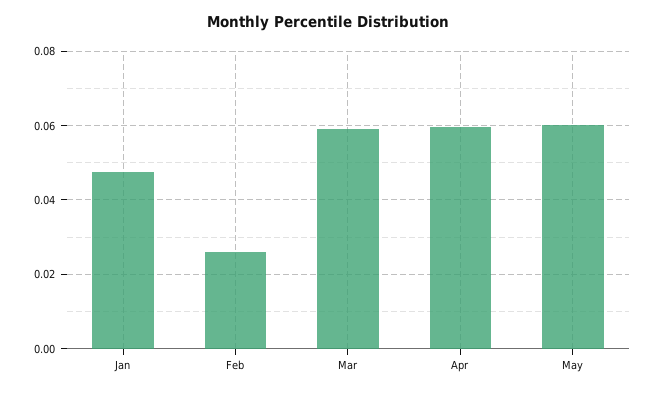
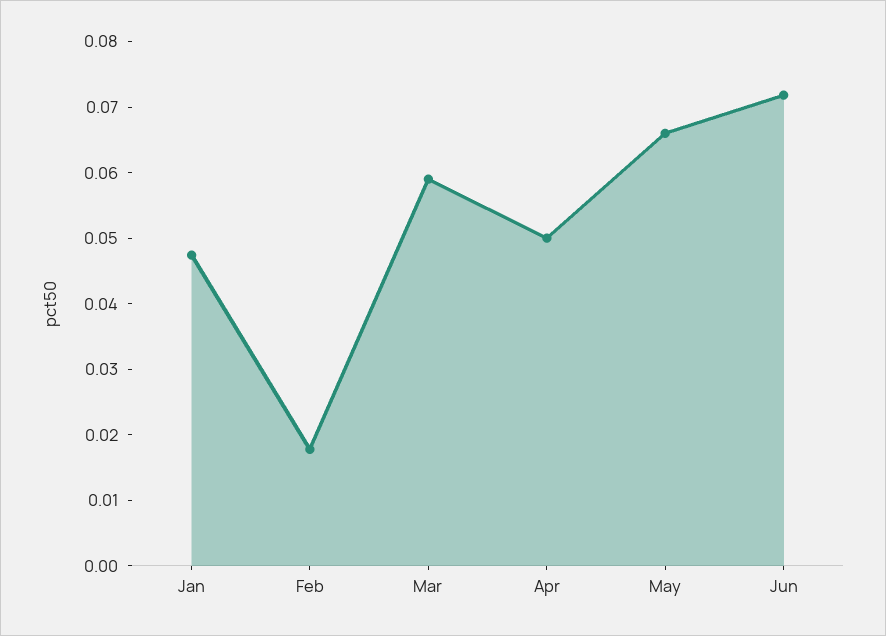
Feb: 0.026 -> 0.018
Apr: 0.06 -> 0.05
May: 0.06 -> 0.066
Jun: none -> 0.072

